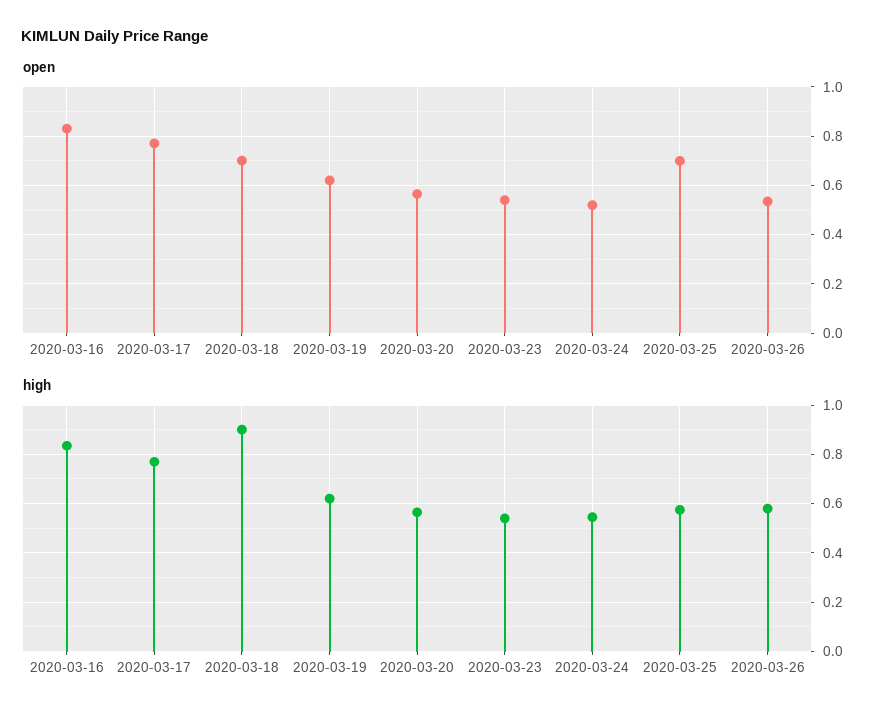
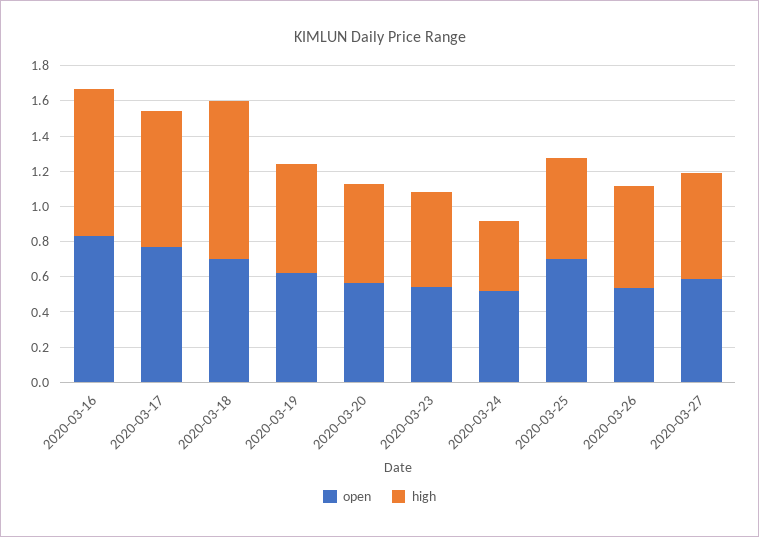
high, 2020-03-24: 0.55 -> 0.4
open, 2020-03-27: none -> 0.6
high, 2020-03-27: none -> 0.6

